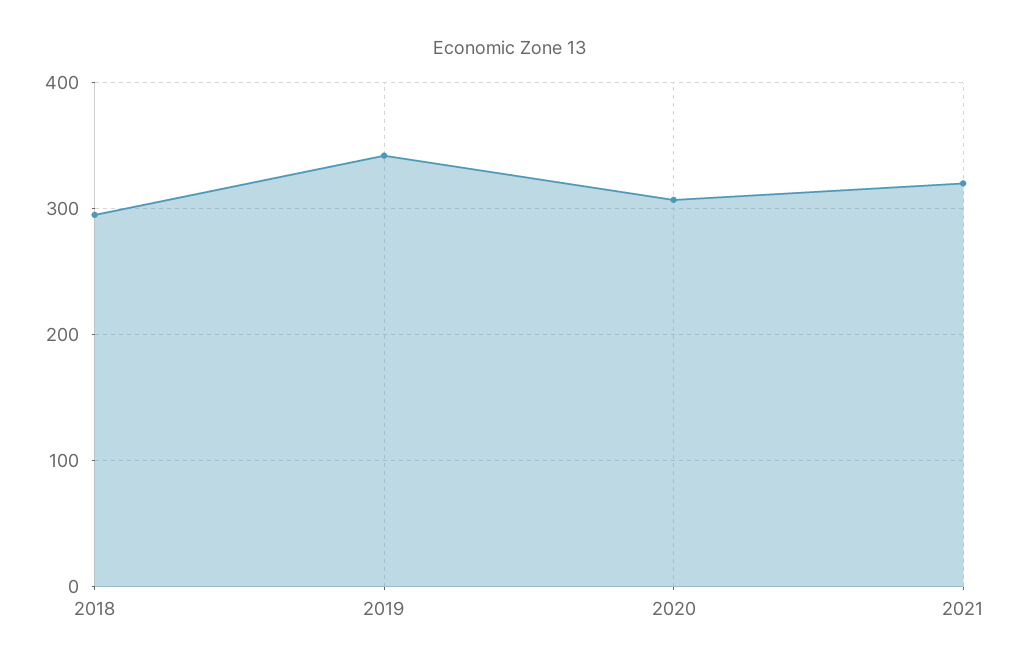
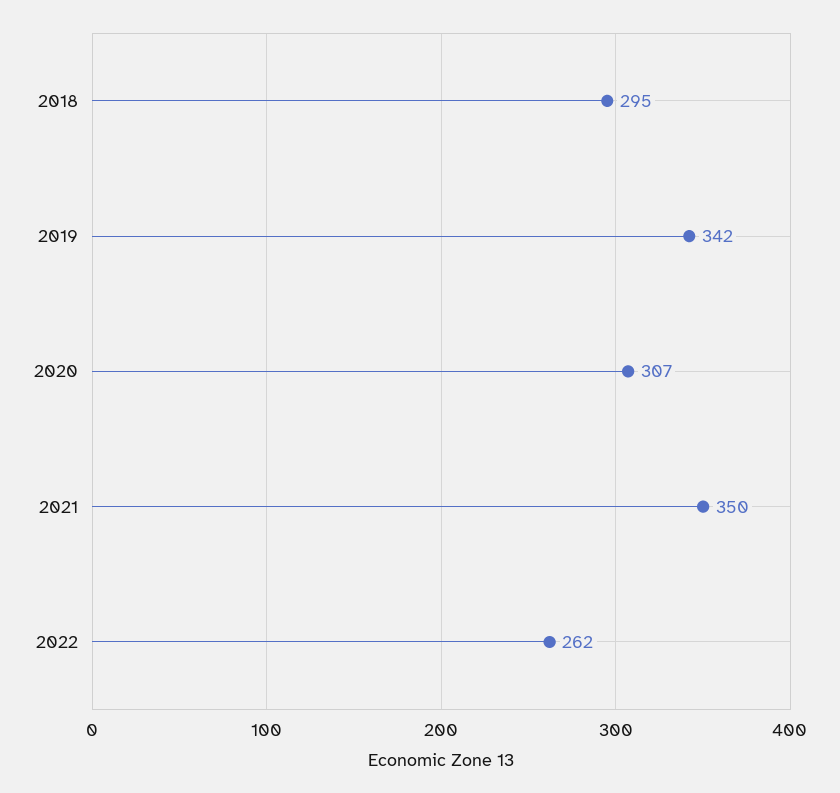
2021: 320 -> 350
2022: none -> 262

